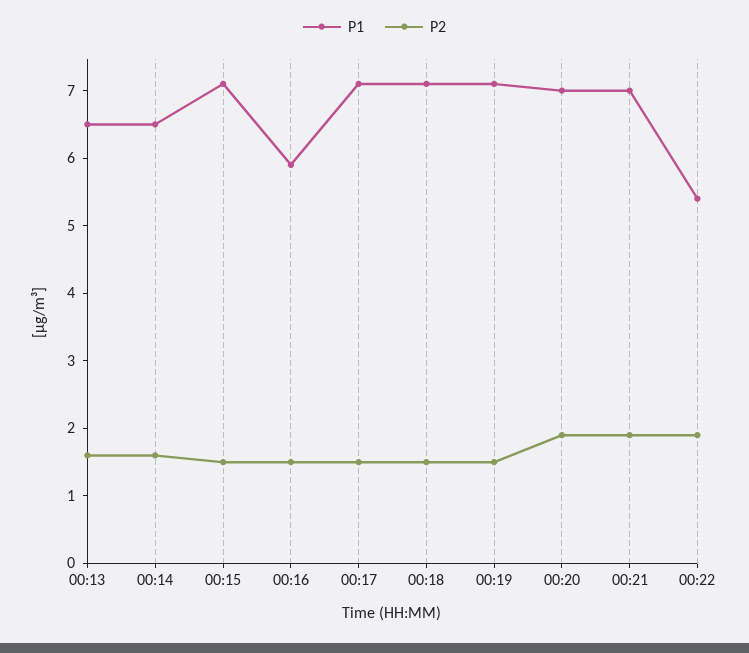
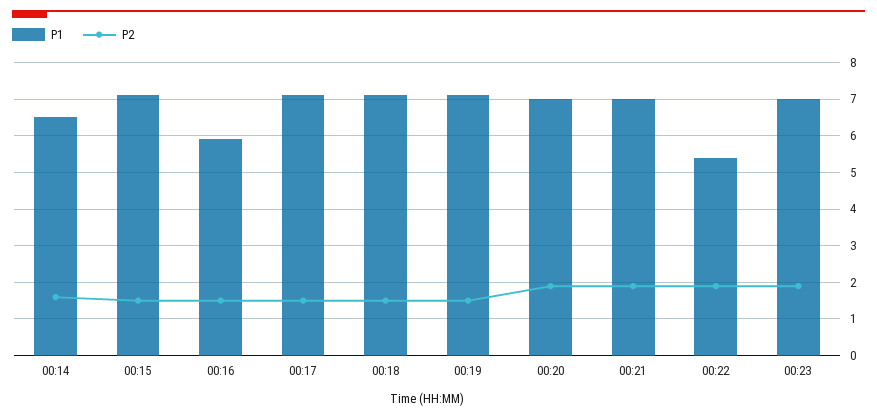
P1, 00:13: 6.5 -> none
P2, 00:13: 1.5 -> none
P1, 00:23: none -> 7
P2, 00:23: none -> 2

